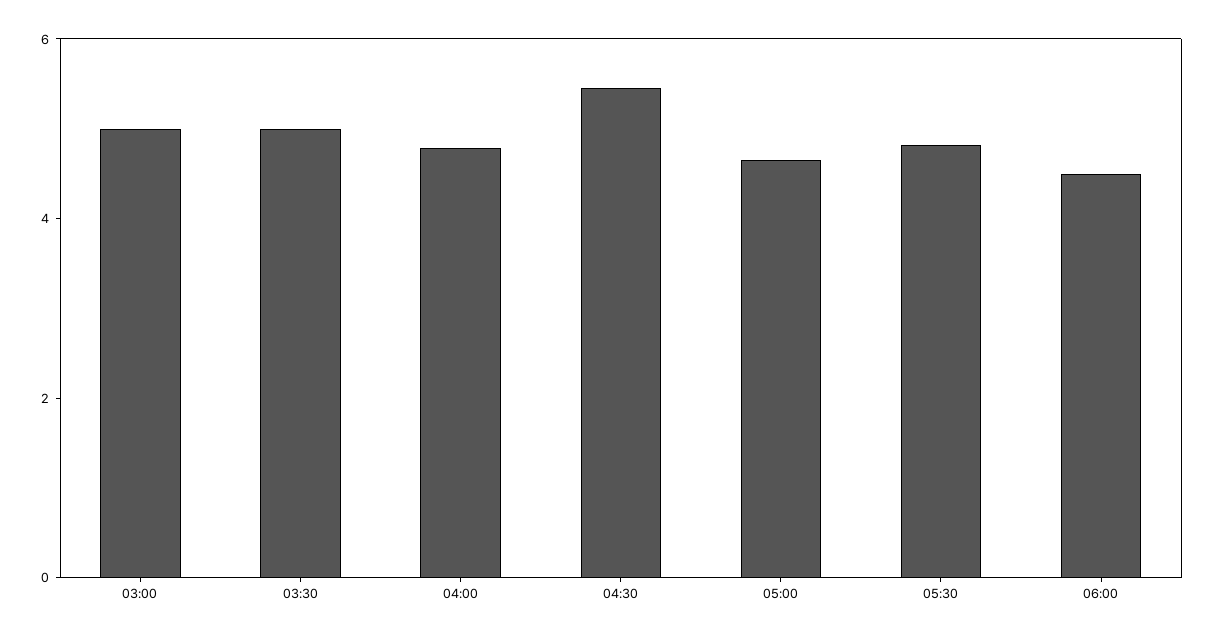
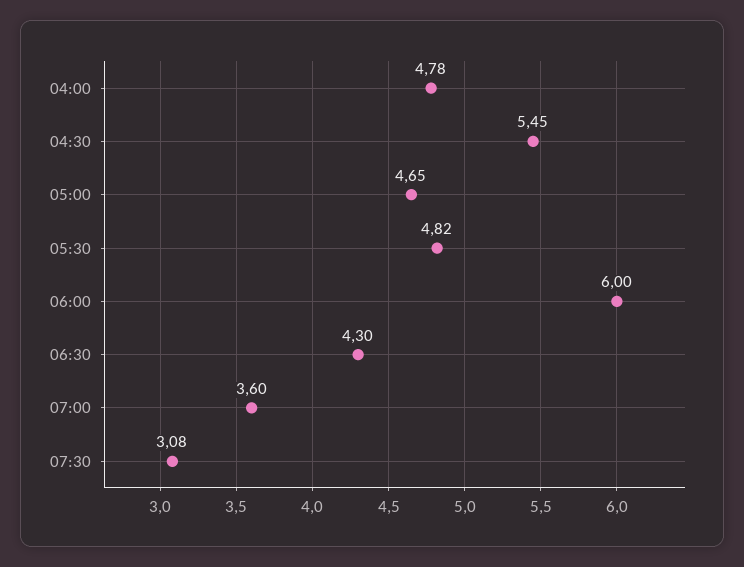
03:00: 5 -> none
03:30: 5 -> none
06:00: 4.5 -> 6
06:30: none -> 4.3
07:00: none -> 3.6
07:30: none -> 3.08

